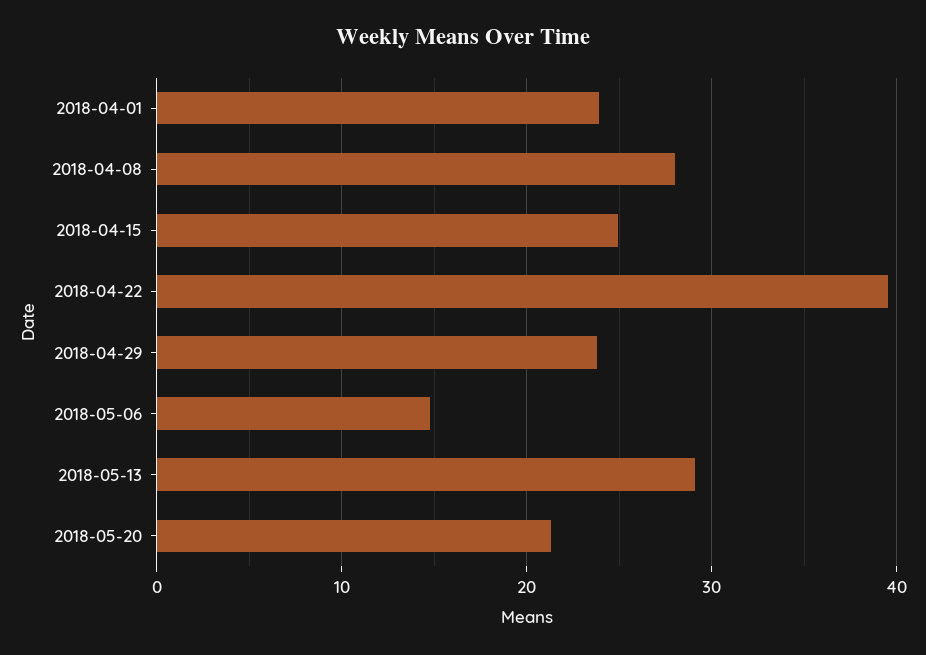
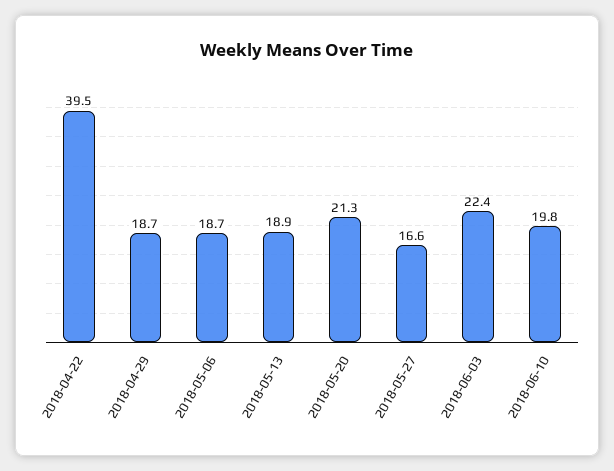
2018-04-01: 24 -> none
2018-04-08: 28 -> none
2018-04-15: 25 -> none
2018-04-29: 24 -> 18.7
2018-05-06: 15 -> 18.7
2018-05-13: 29 -> 18.9
2018-05-27: none -> 16.6
2018-06-03: none -> 22.4
2018-06-10: none -> 19.8

